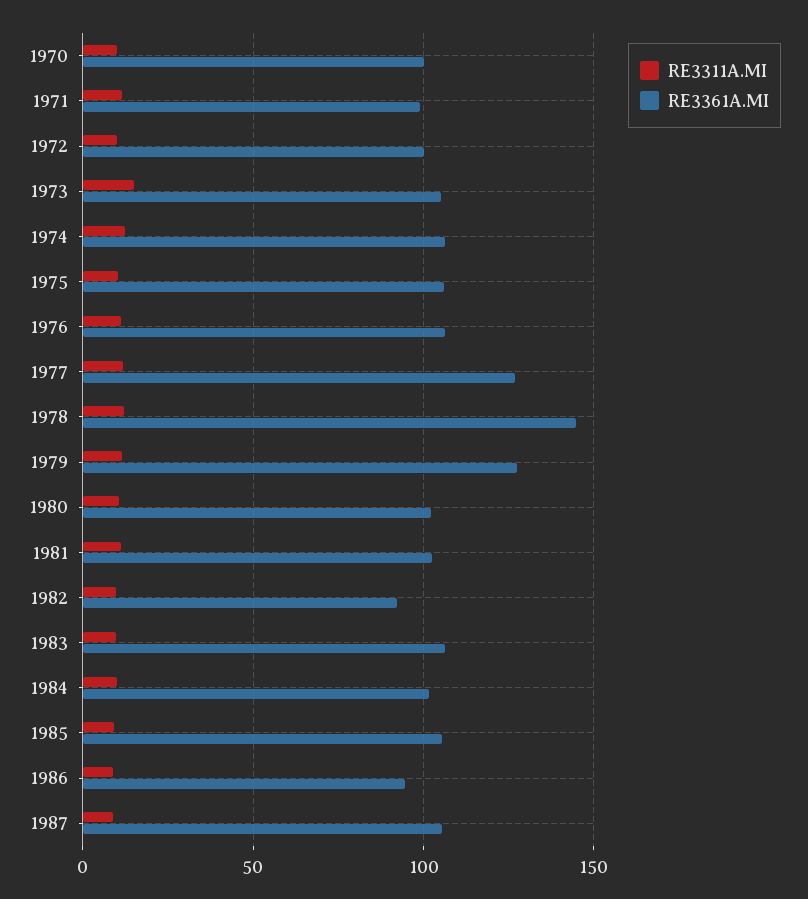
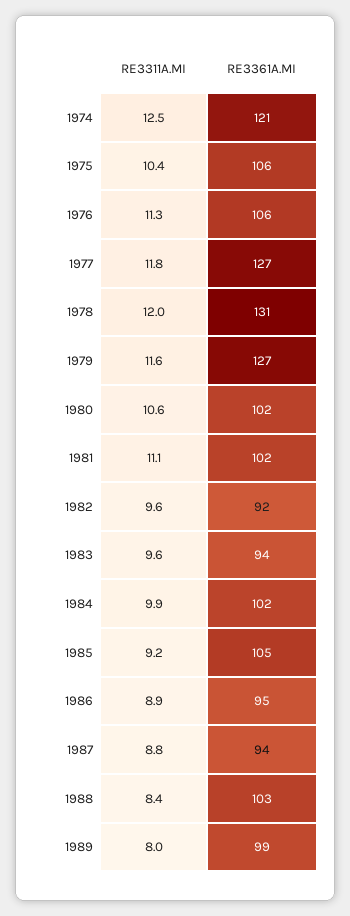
RE3311A.MI, 1970: 10 -> none
RE3361A.MI, 1970: 100 -> none
RE3311A.MI, 1971: 10 -> none
RE3361A.MI, 1971: 100 -> none
RE3311A.MI, 1972: 10 -> none
RE3361A.MI, 1972: 100 -> none
RE3311A.MI, 1973: 15 -> none
RE3361A.MI, 1973: 105 -> none
RE3361A.MI, 1974: 105 -> 121
RE3361A.MI, 1978: 145 -> 131
RE3361A.MI, 1983: 105 -> 94
RE3361A.MI, 1987: 105 -> 94
RE3311A.MI, 1988: none -> 8.4
RE3361A.MI, 1988: none -> 103
RE3311A.MI, 1989: none -> 8
RE3361A.MI, 1989: none -> 99

